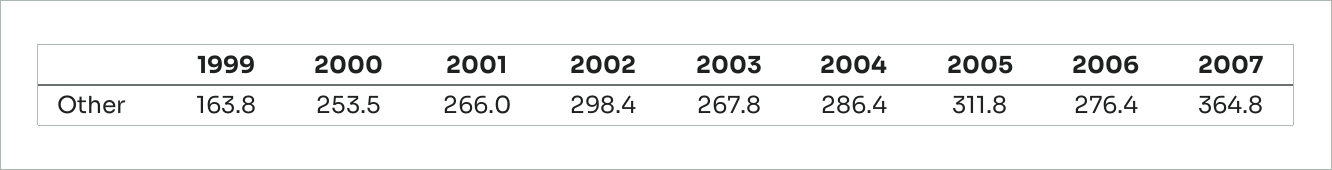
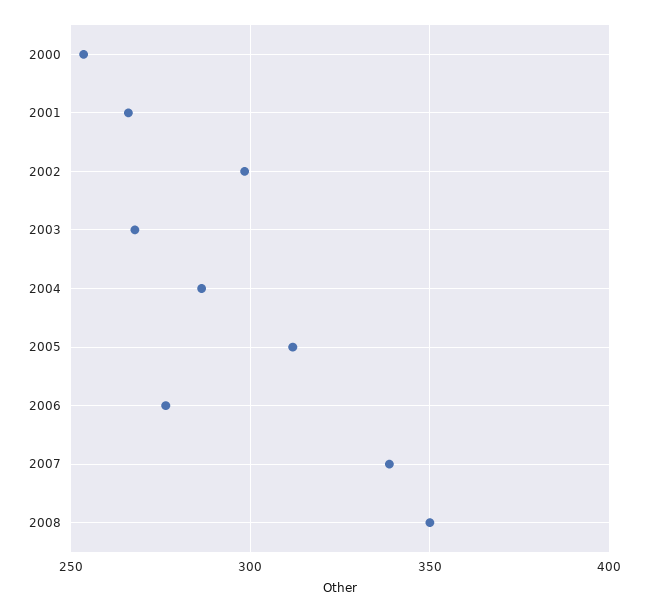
1999: 163.8 -> none
2007: 364.8 -> 340
2008: none -> 350

